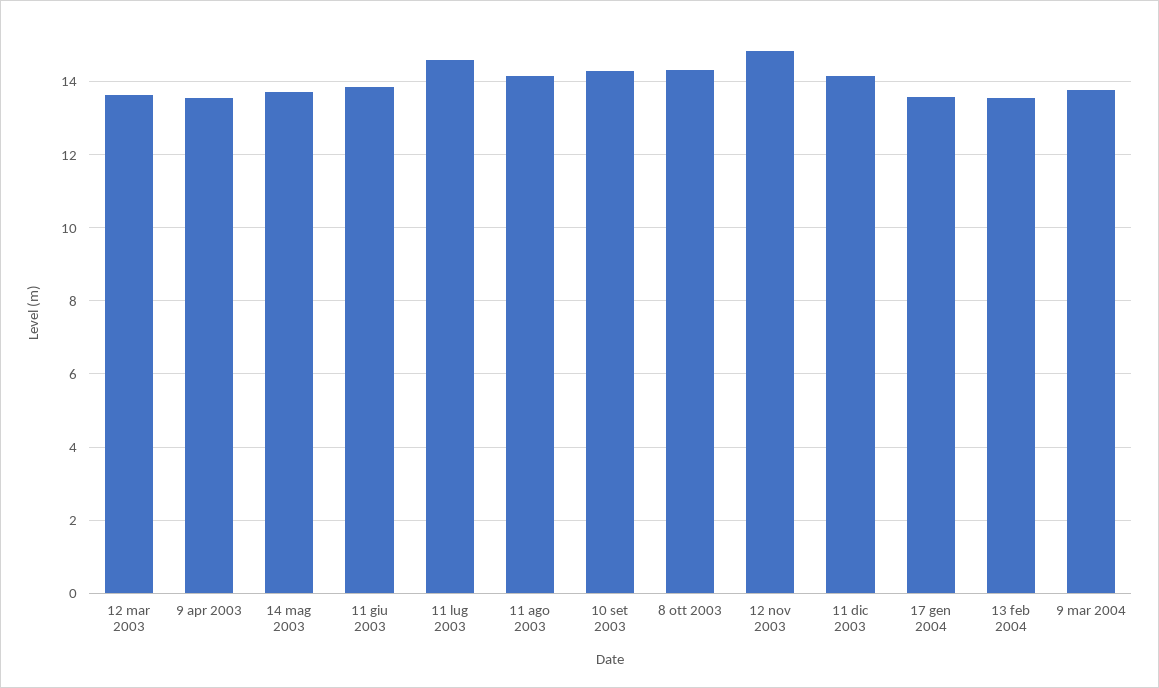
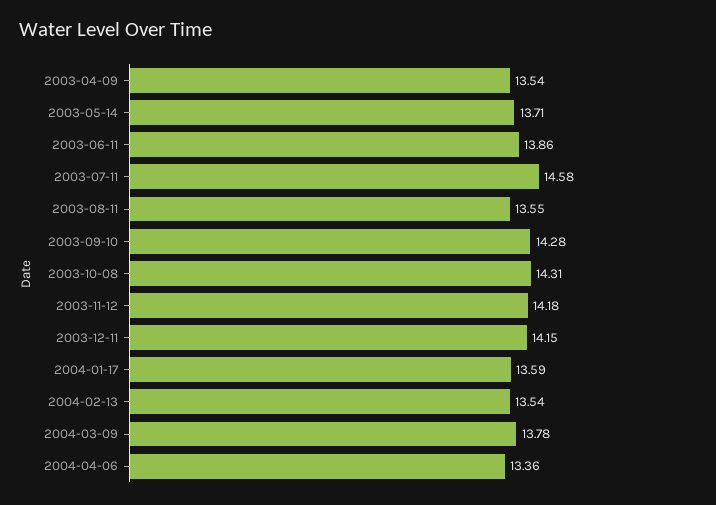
12 mar 2003: 13.6 -> none
11 ago 2003: 14.2 -> 13.55
12 nov 2003: 14.8 -> 14.18
2004-04-06: none -> 13.36

